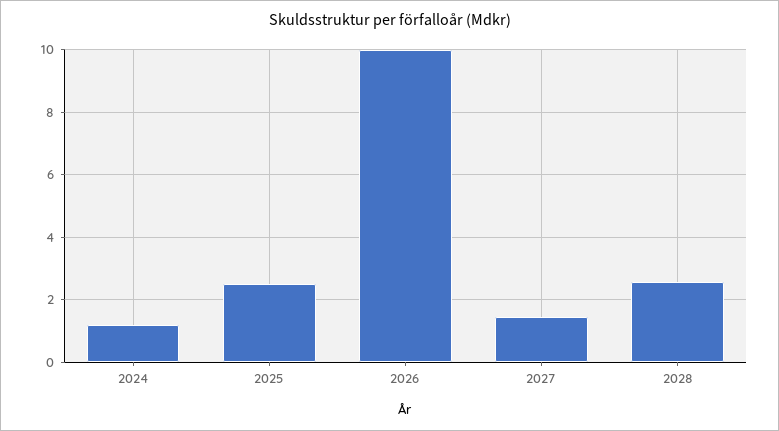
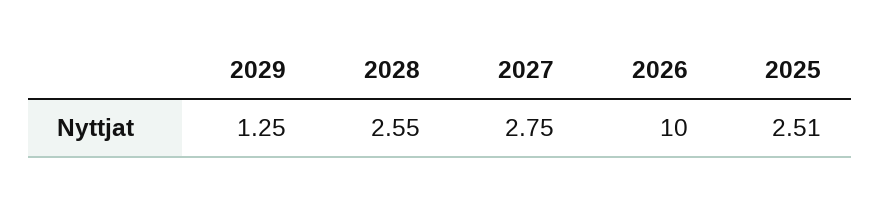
2024: 1.2 -> none
2027: 1.4 -> 2.75
2029: none -> 1.25

